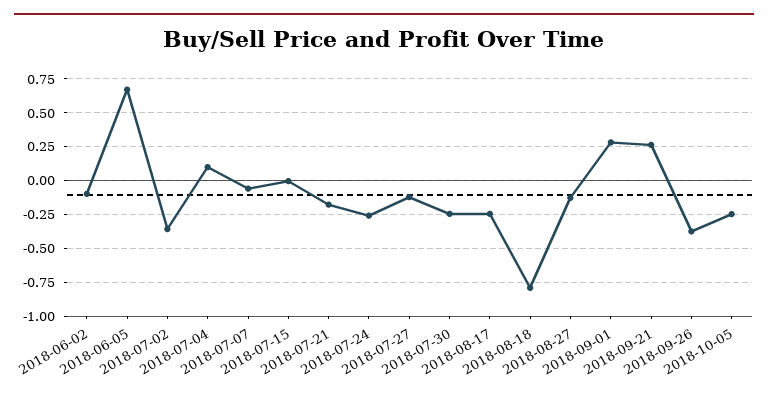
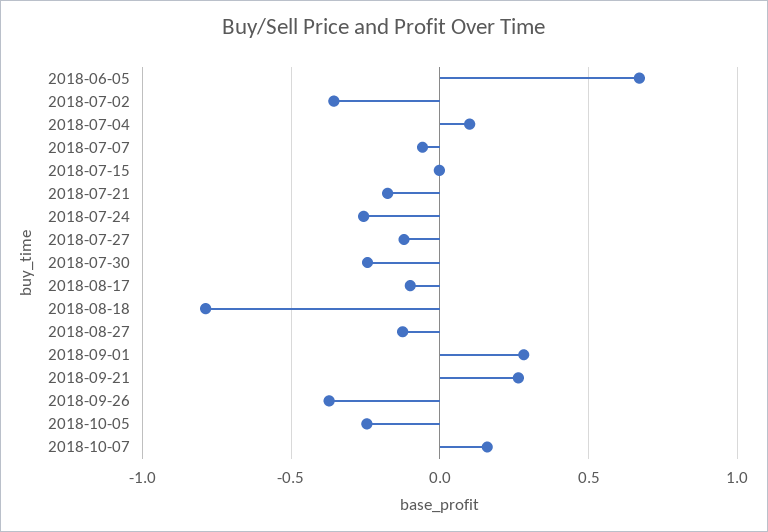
2018-06-02: -0.1 -> none
2018-08-17: -0.25 -> -0.1
2018-10-07: none -> 0.15

